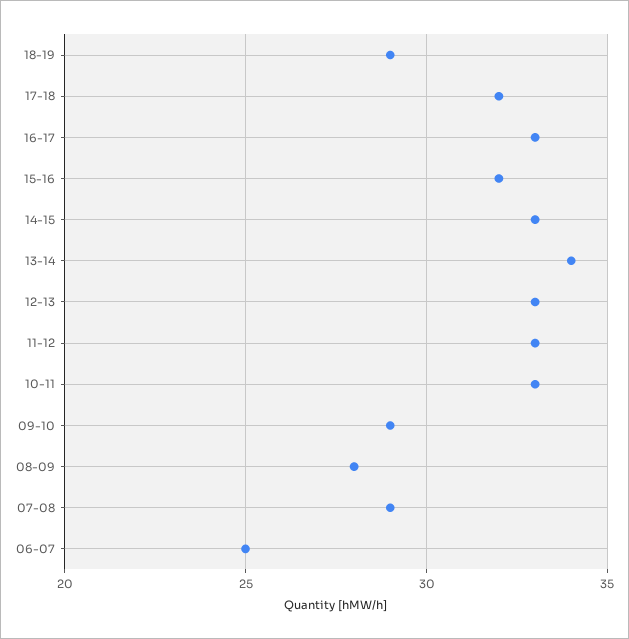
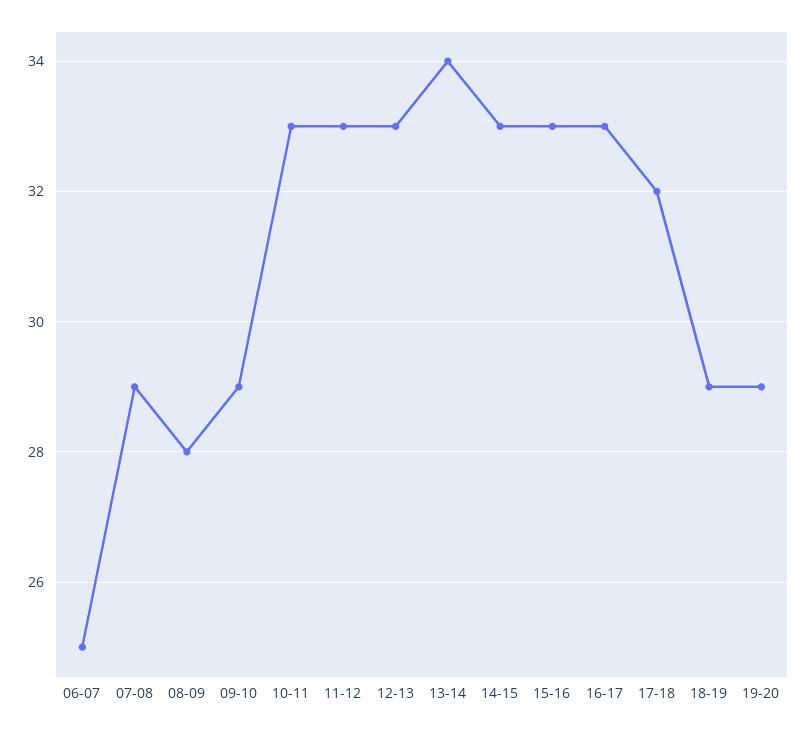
15-16: 32 -> 33
19-20: none -> 29

